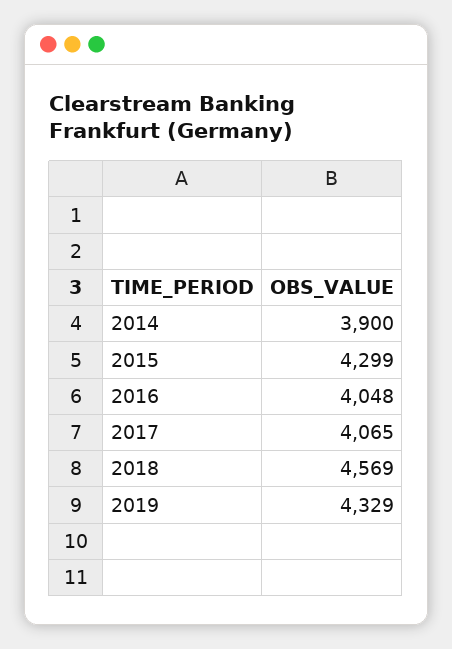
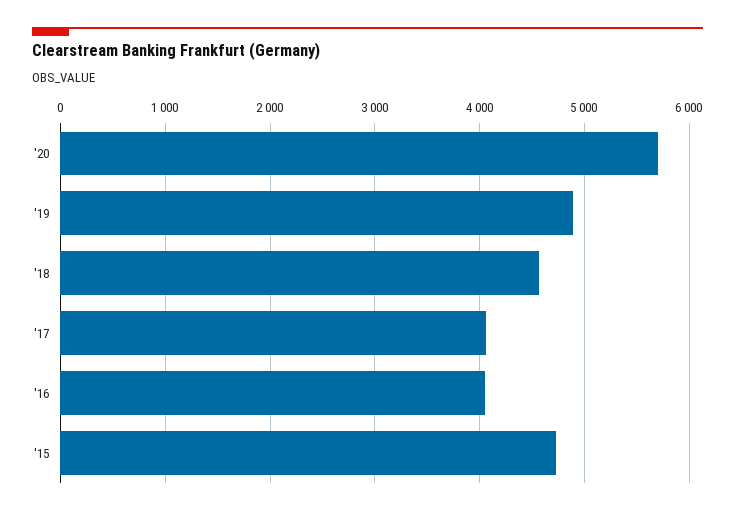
2014: 3900 -> none
2015: 4299 -> 4700
2019: 4329 -> 4900
'20: none -> 5700

